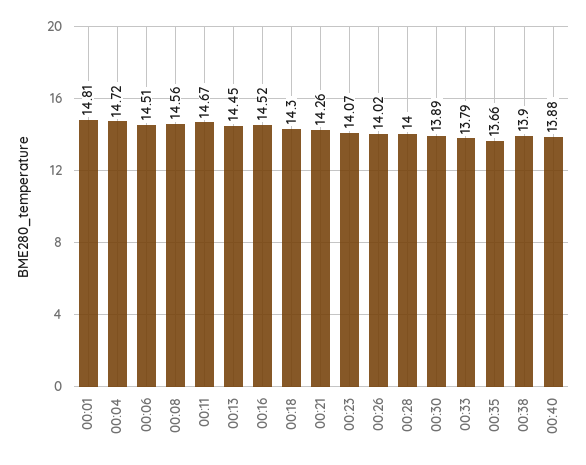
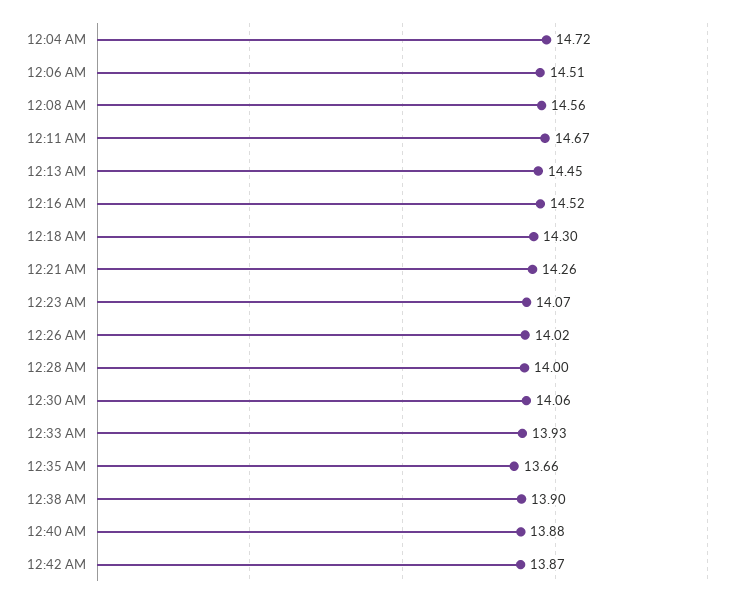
00:01: 14.81 -> none
00:30: 13.89 -> 14.06
00:33: 13.79 -> 13.93
12:42 AM: none -> 13.87

